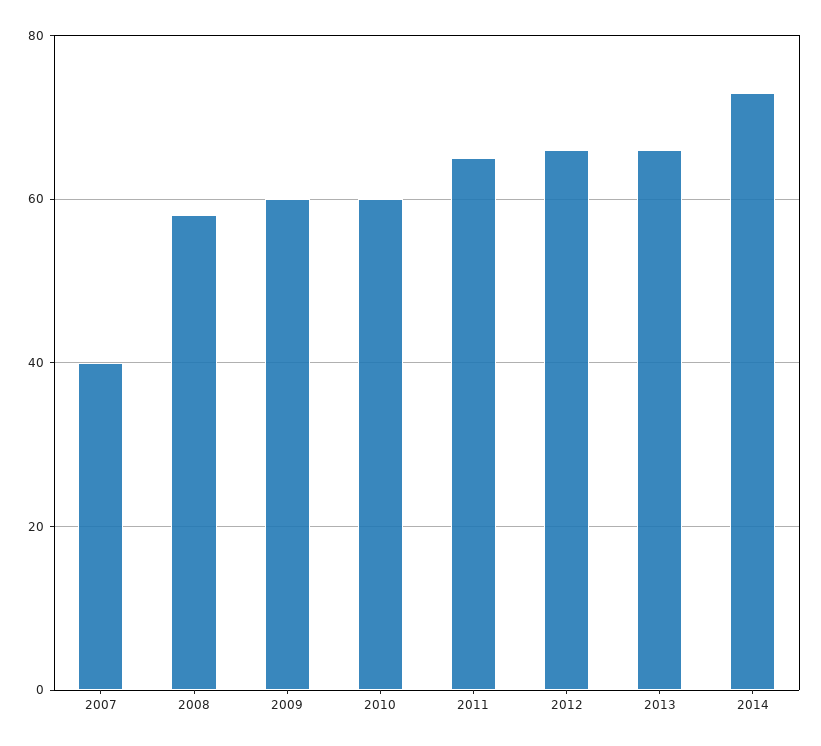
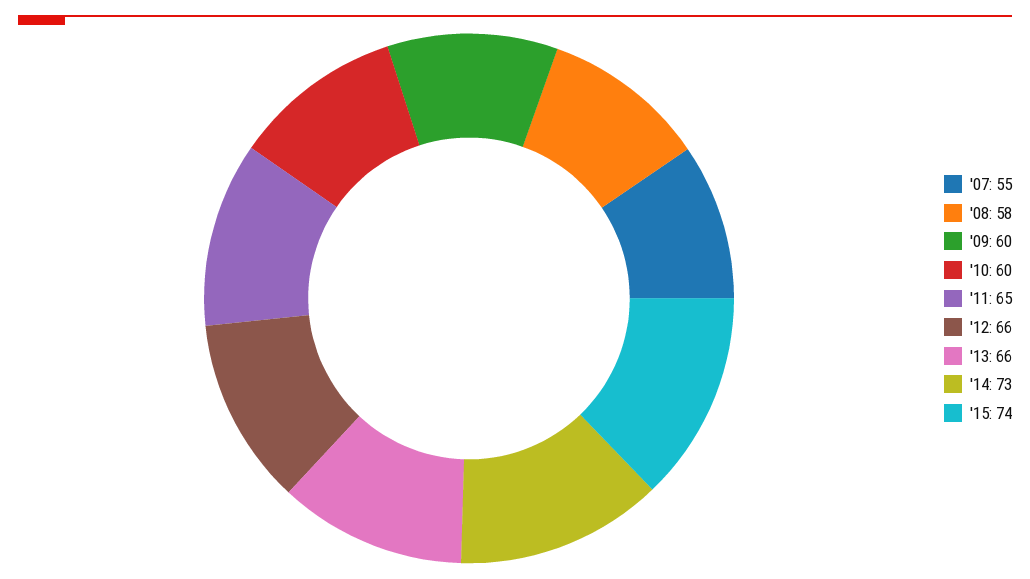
2007: 40 -> 55
'15: none -> 74

